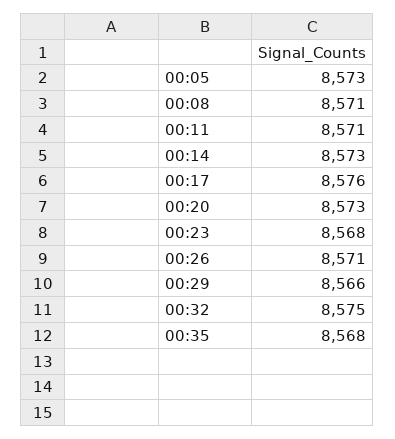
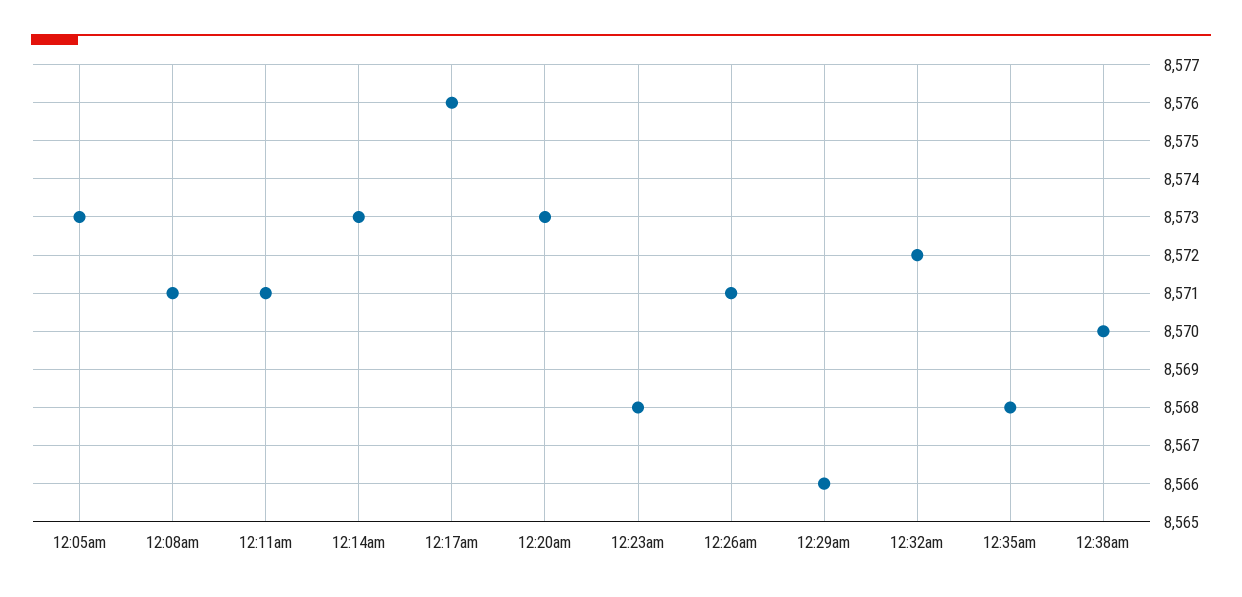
00:32: 8575 -> 8572
12:38am: none -> 8570

